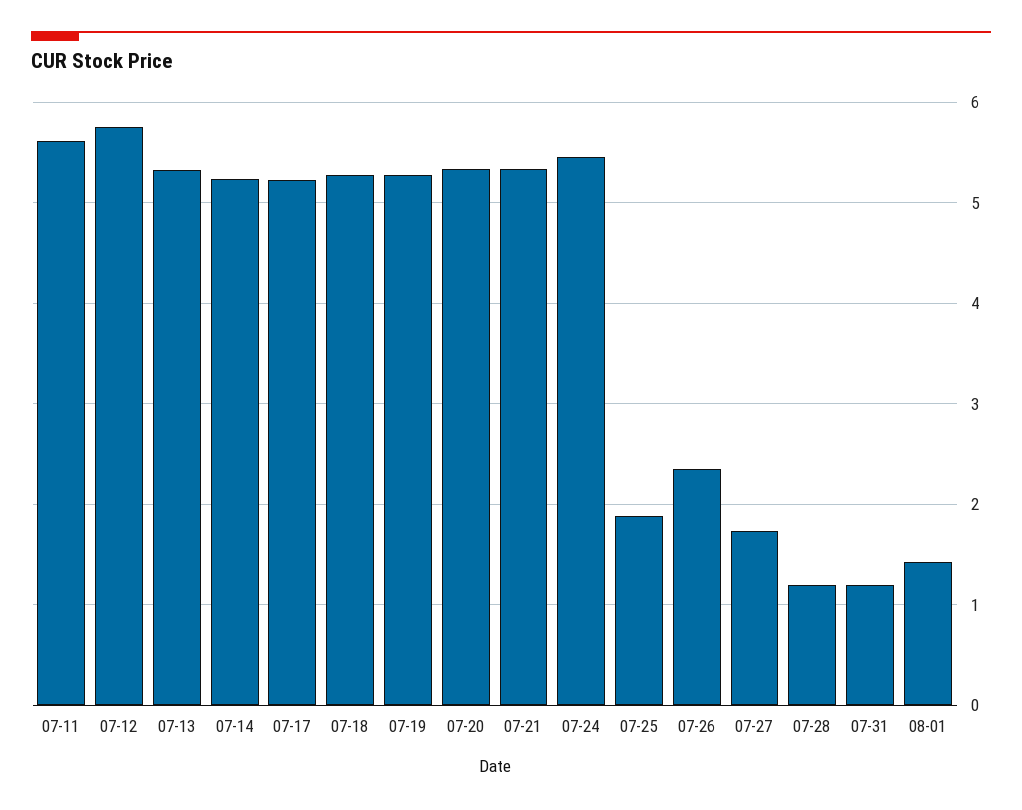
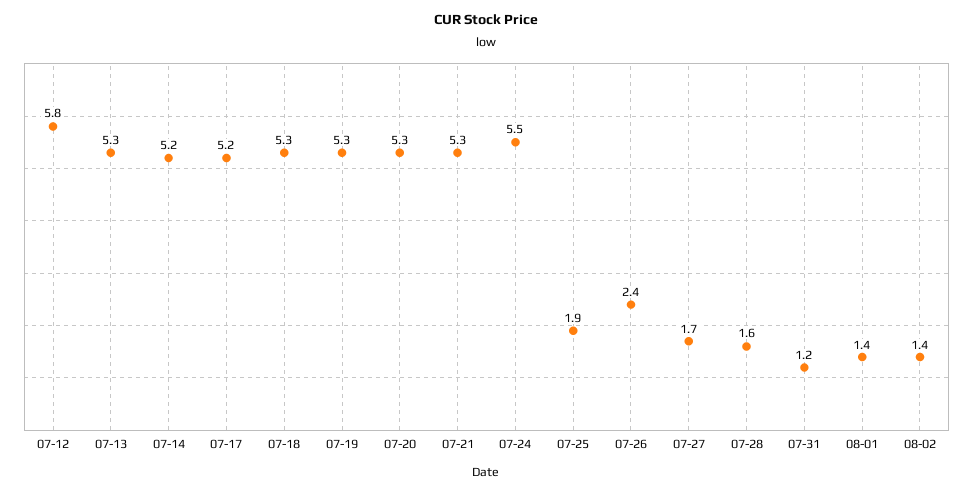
07-11: 5.6 -> none
07-28: 1.2 -> 1.6
08-02: none -> 1.4

